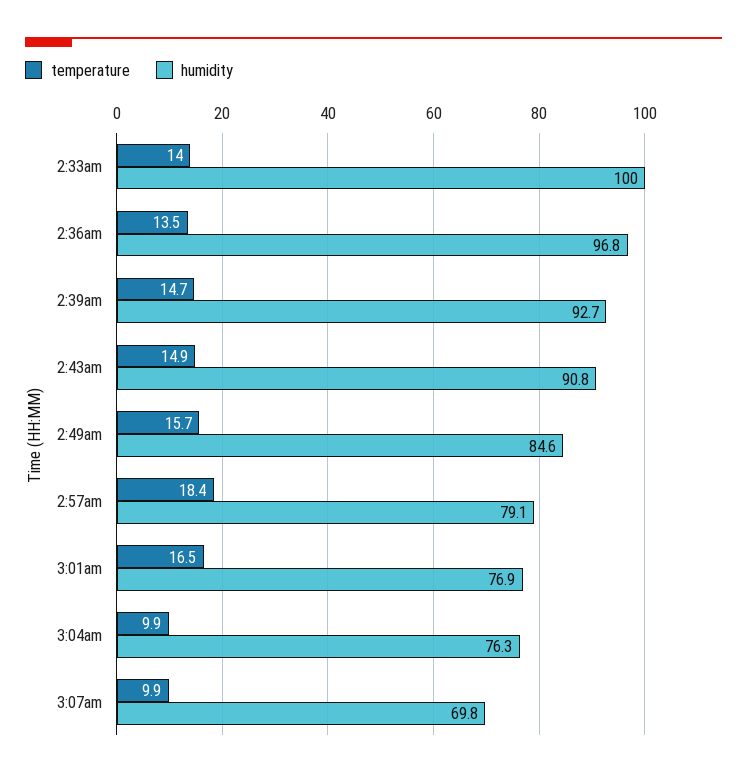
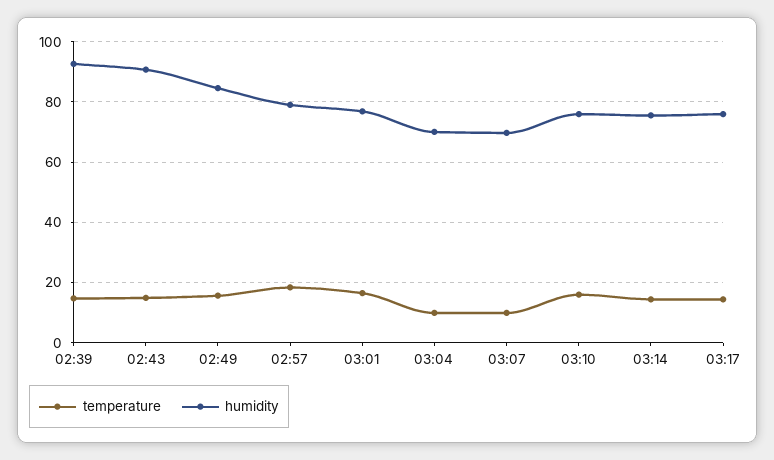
temperature, 2:33am: 14 -> none
humidity, 2:33am: 100 -> none
temperature, 2:36am: 13.5 -> none
humidity, 2:36am: 96.8 -> none
humidity, 3:04am: 76.3 -> 70
temperature, 03:10: none -> 16
humidity, 03:10: none -> 76
temperature, 03:14: none -> 14
humidity, 03:14: none -> 76
temperature, 03:17: none -> 14
humidity, 03:17: none -> 76

